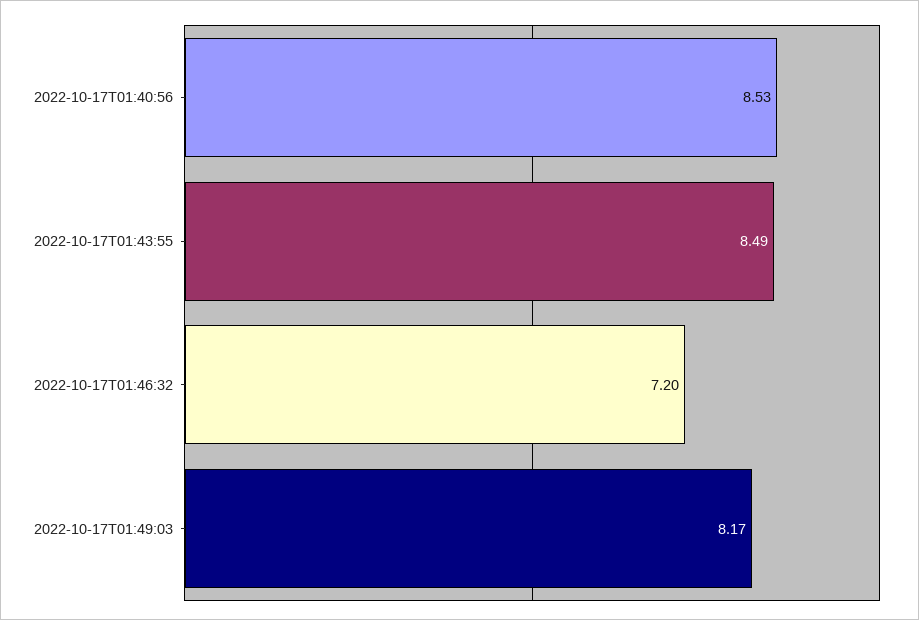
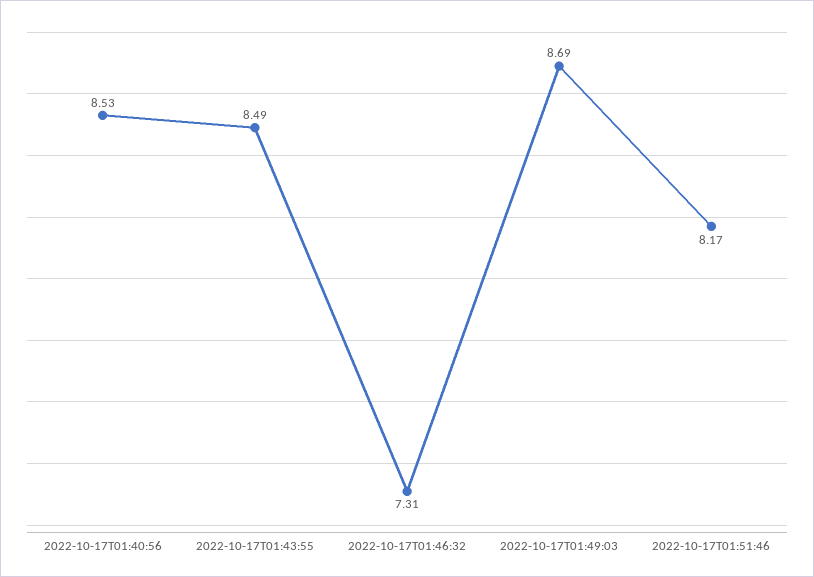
2022-10-17T01:46:32: 7.2 -> 7.31
2022-10-17T01:49:03: 8.17 -> 8.69
2022-10-17T01:51:46: none -> 8.17

